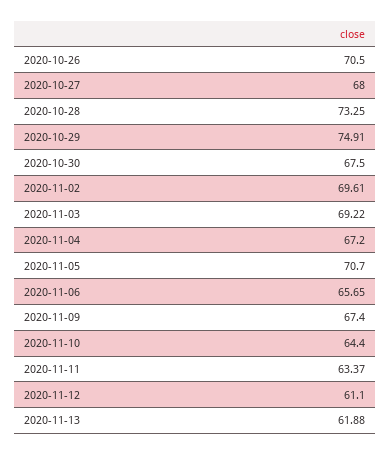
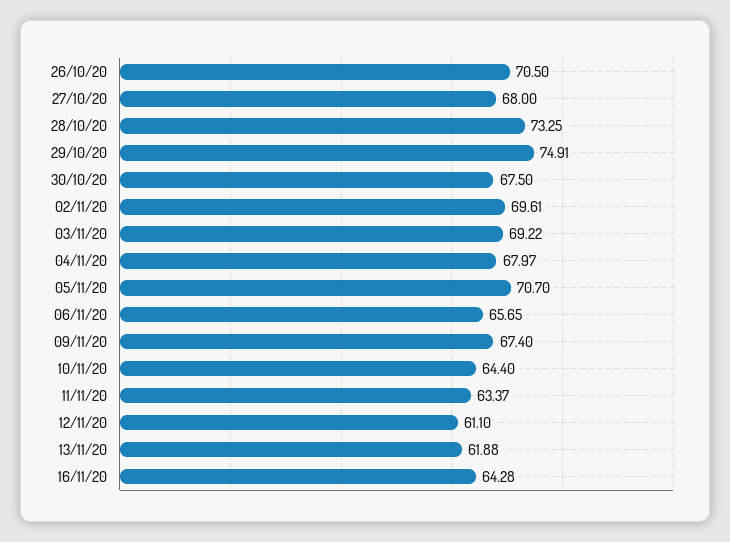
2020-11-04: 67.2 -> 67.97
16/11/20: none -> 64.28

